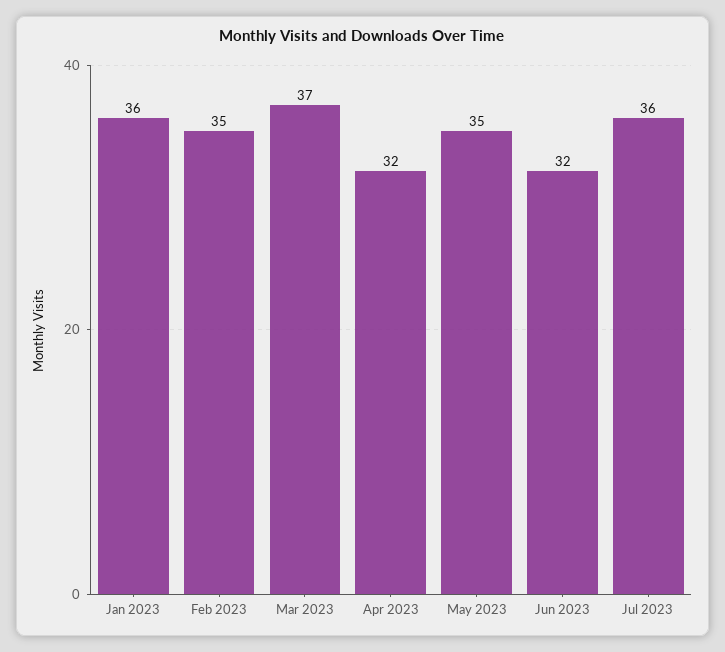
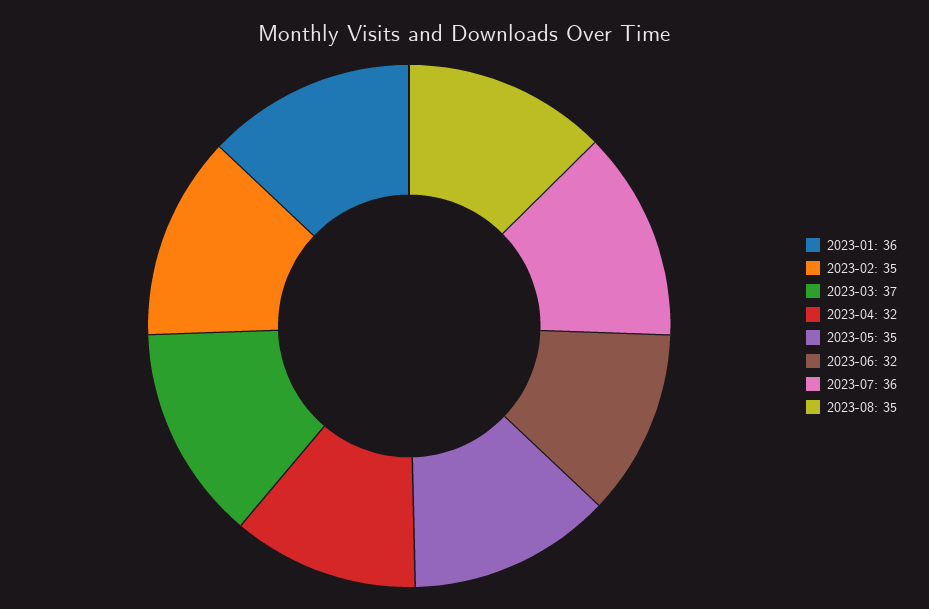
2023-08: none -> 35

